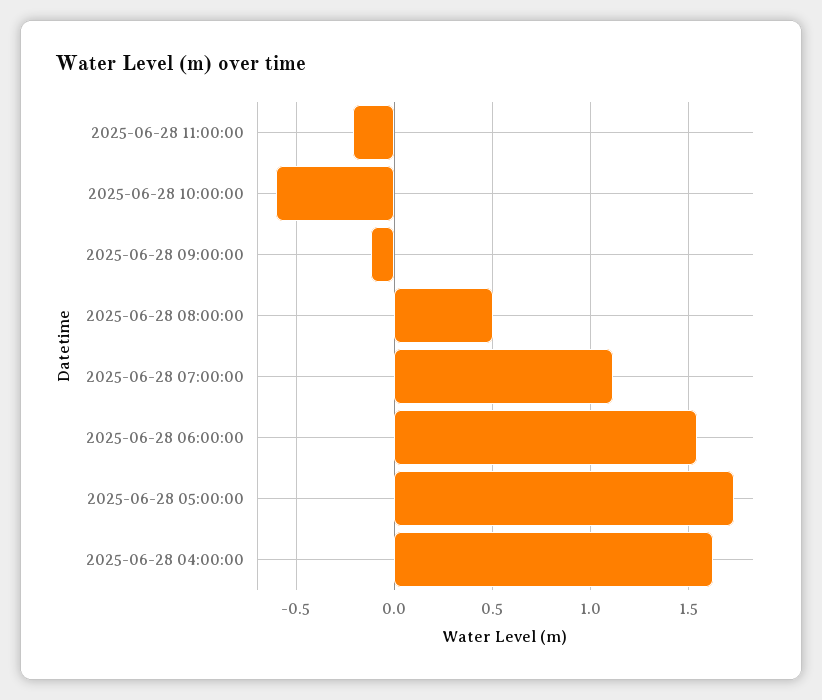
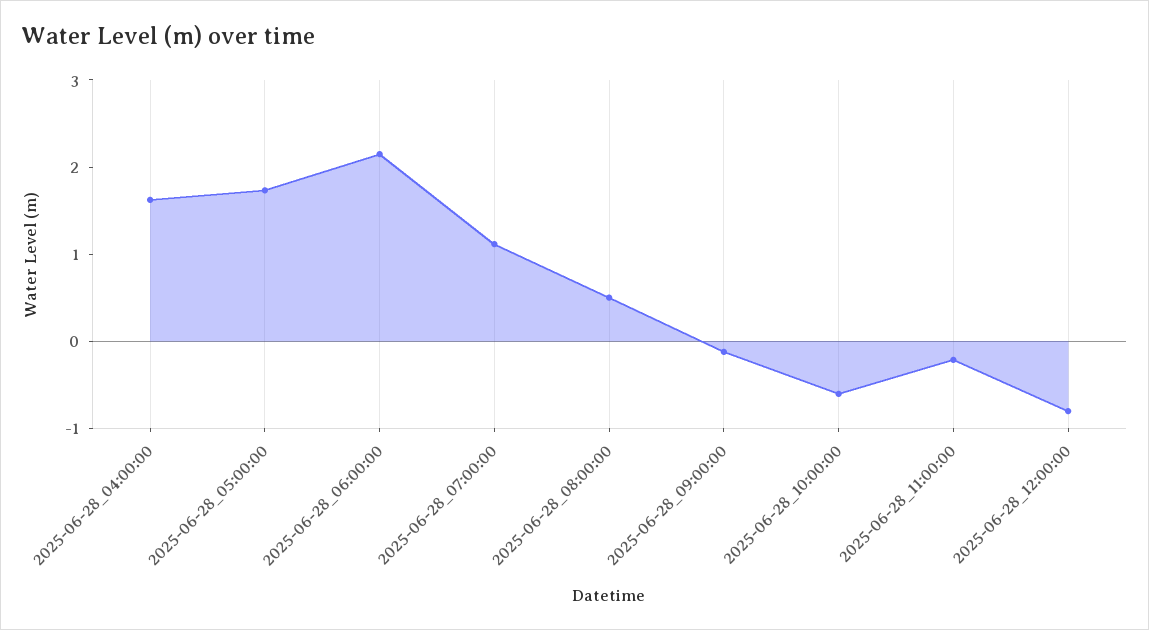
2025-06-28 06:00:00: 1.55 -> 2.2
2025-06-28_12:00:00: none -> -0.8

